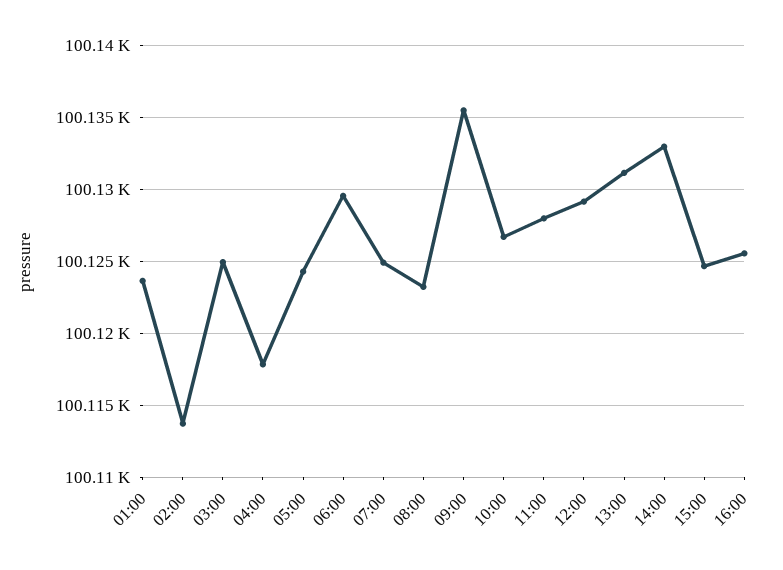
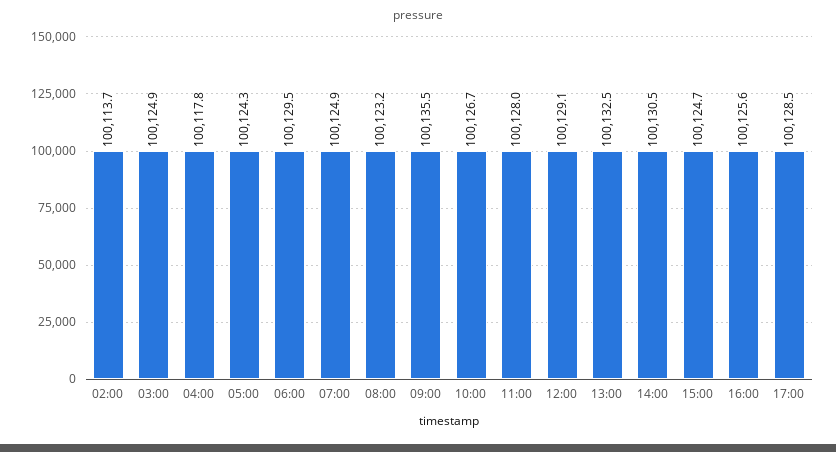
01:00: 100123.5 -> none
13:00: 100131 -> 100132.5
14:00: 100133 -> 100130.5
17:00: none -> 100128.5

